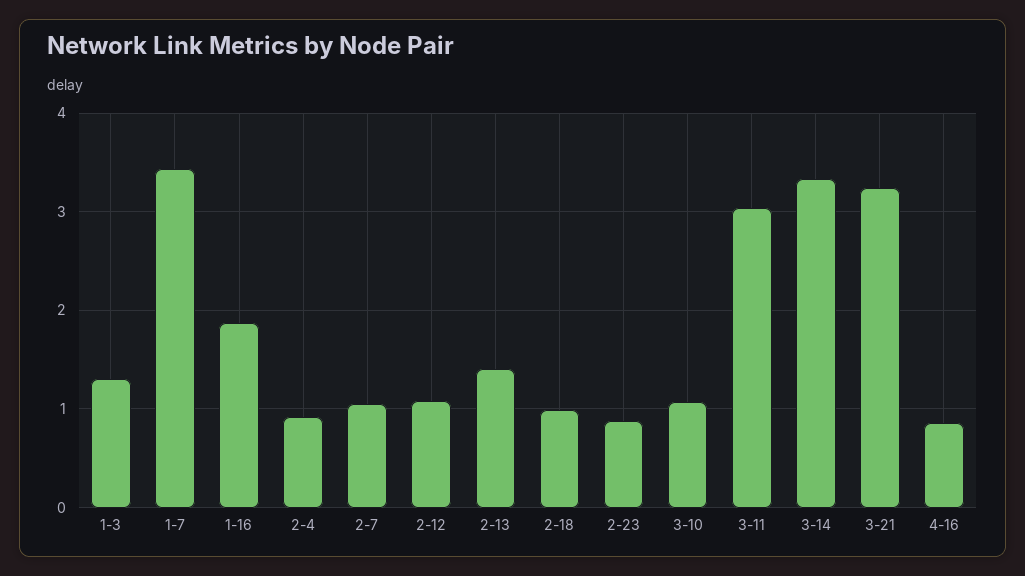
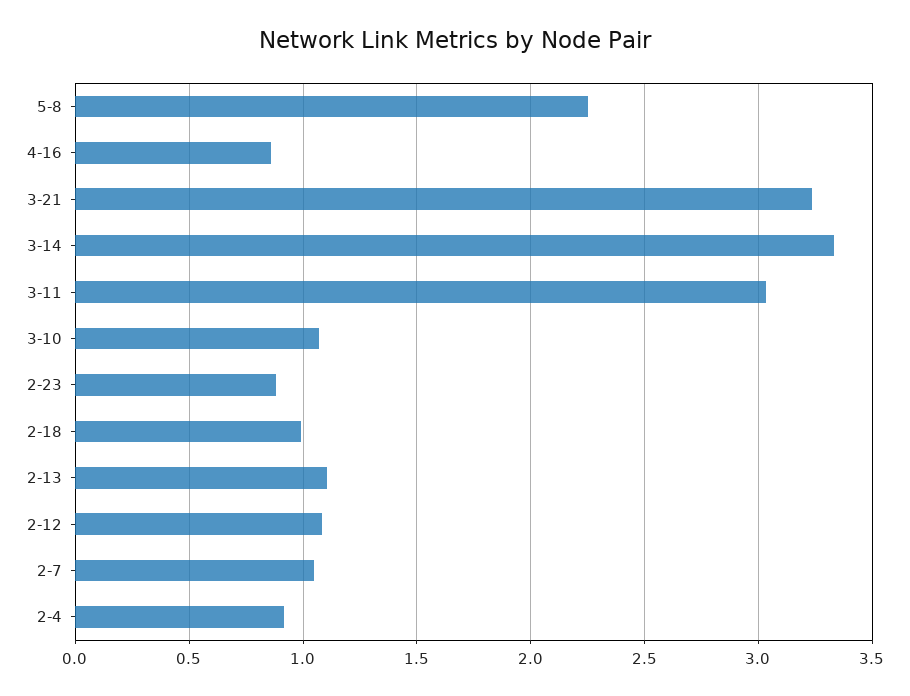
1-3: 1.3 -> none
1-7: 3.4 -> none
1-16: 1.9 -> none
2-13: 1.4 -> 1.1
5-8: none -> 2.25

